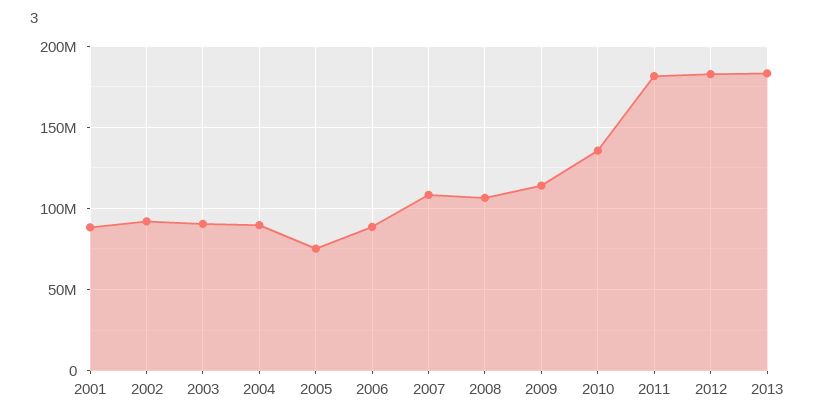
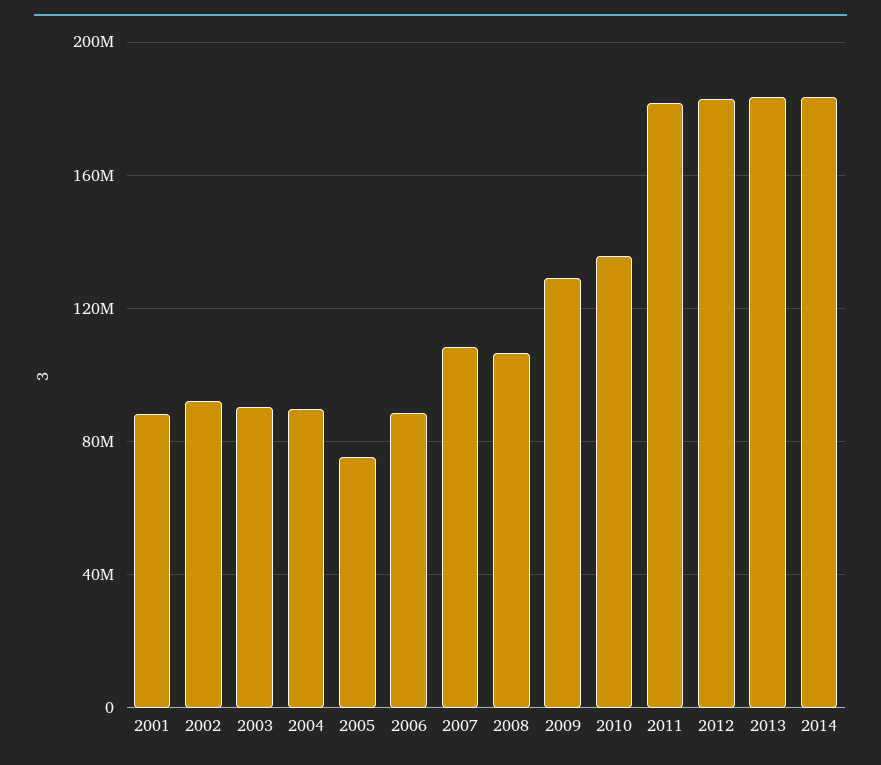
2009: 115000000 -> 130000000
2014: none -> 185000000

